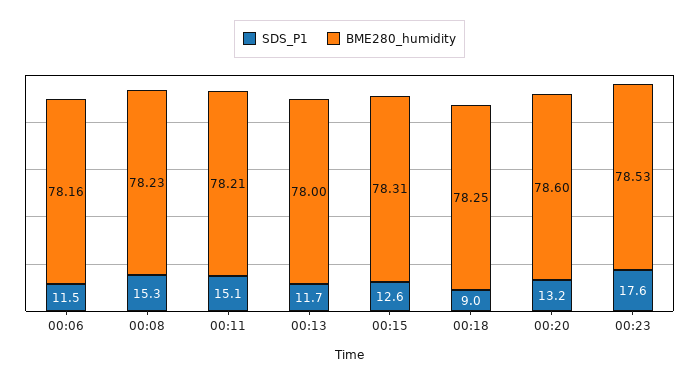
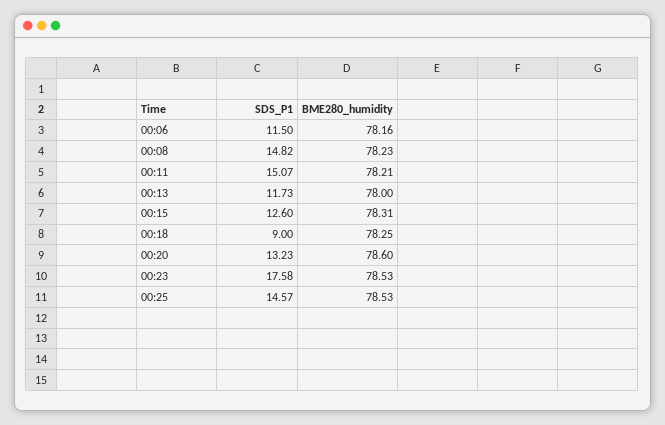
SDS_P1, 00:08: 15.3 -> 14.82
SDS_P1, 00:25: none -> 14.57
BME280_humidity, 00:25: none -> 78.53

